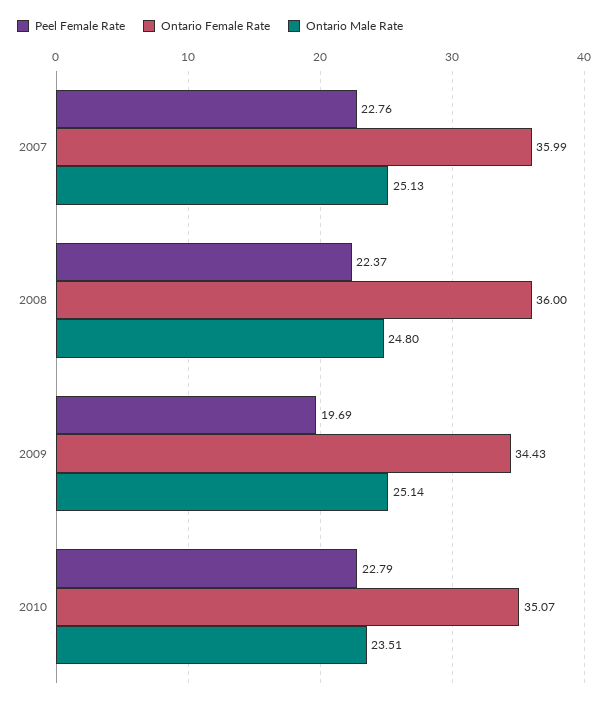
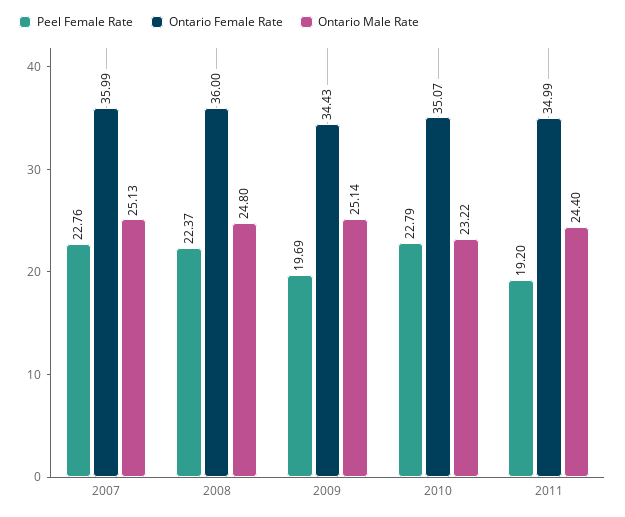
Ontario Male Rate, 2010: 23.51 -> 23.22
Peel Female Rate, 2011: none -> 19.2
Ontario Female Rate, 2011: none -> 34.99
Ontario Male Rate, 2011: none -> 24.4

